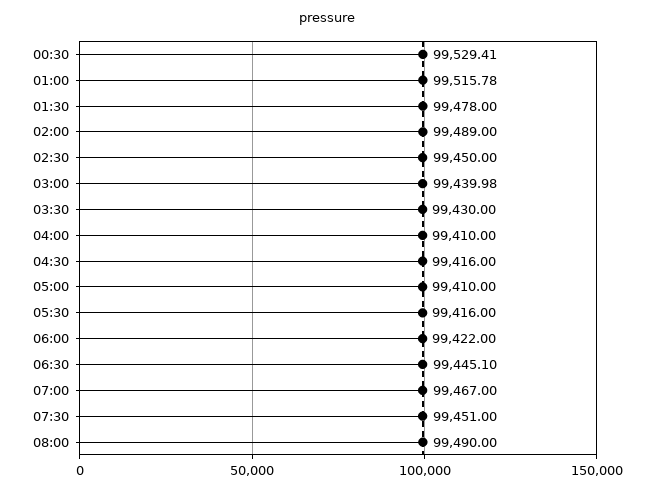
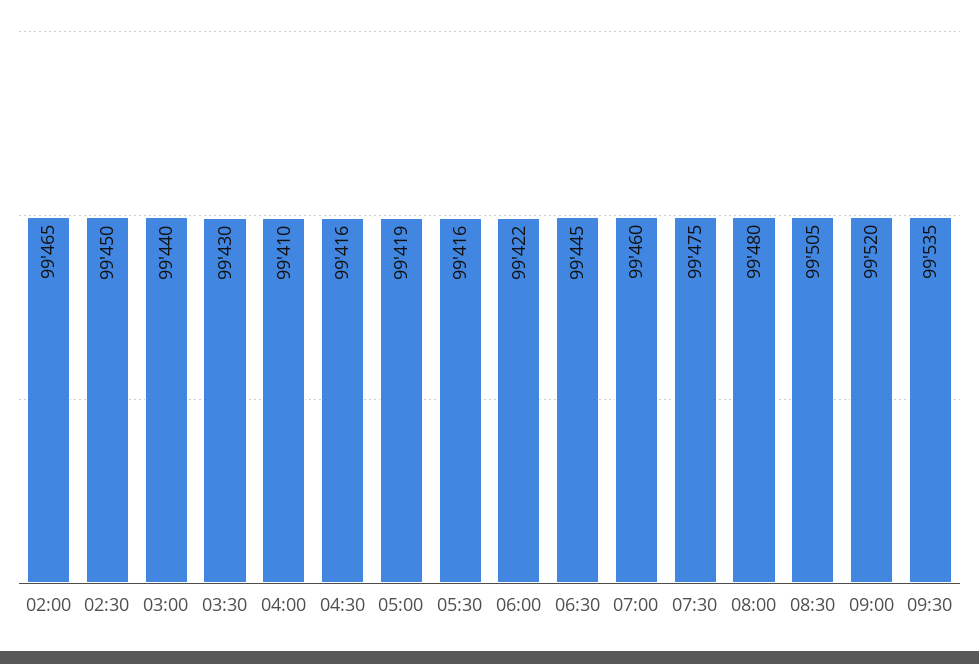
00:30: 99529.41 -> none
01:00: 99515.78 -> none
01:30: 99478 -> none
02:00: 99489 -> 99465
03:00: 99439.98 -> 99440
05:00: 99410 -> 99419
06:30: 99445.1 -> 99445
07:00: 99467 -> 99460
07:30: 99451 -> 99475
08:00: 99490 -> 99480
08:30: none -> 99505
09:00: none -> 99520
09:30: none -> 99535

